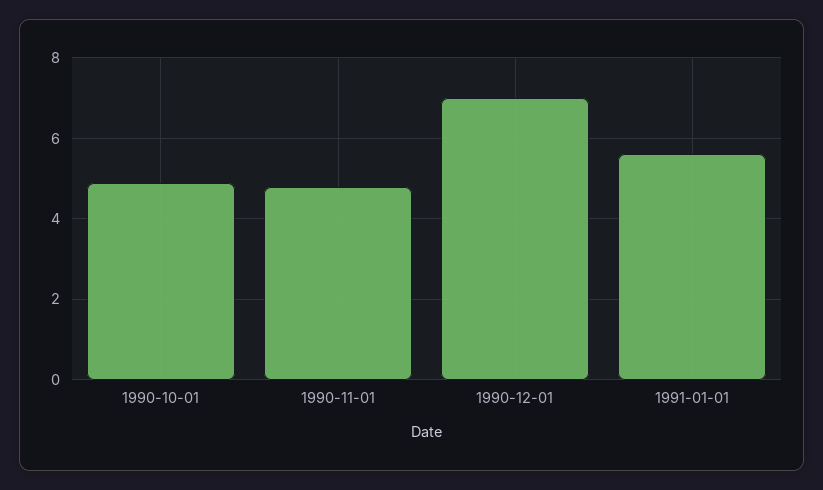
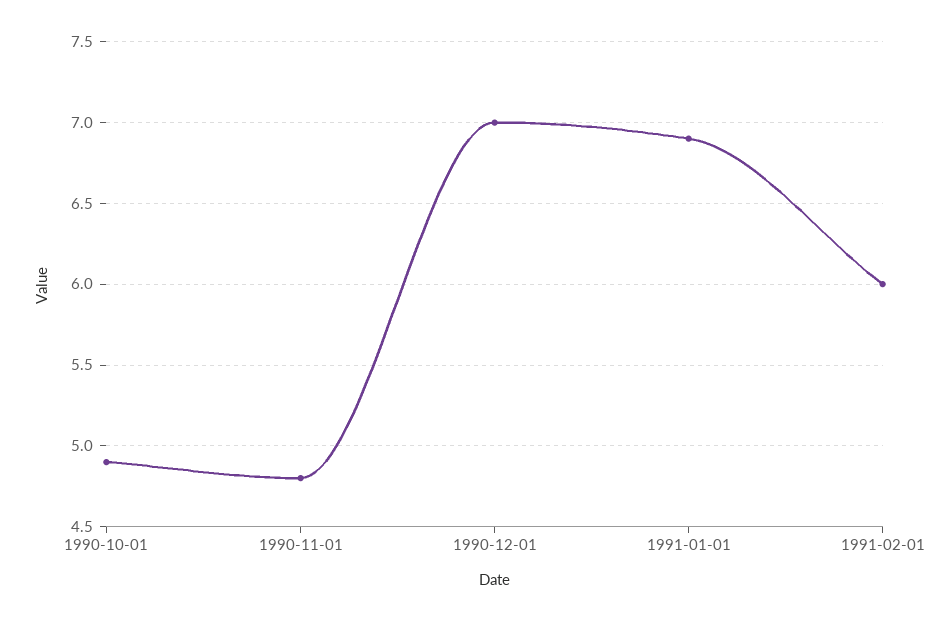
1991-01-01: 5.5 -> 6.9
1991-02-01: none -> 6

